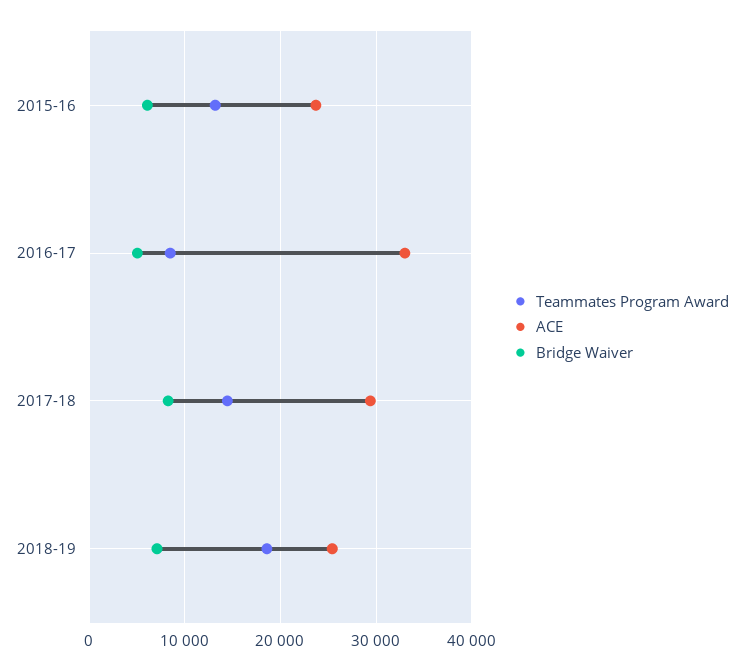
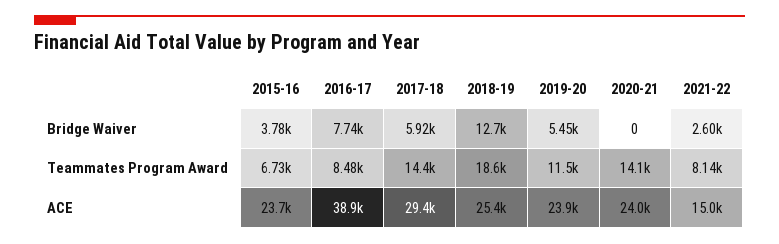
Teammates Program Award, 2015-16: 13000 -> 6730
Bridge Waiver, 2015-16: 6000 -> 3780
ACE, 2016-17: 33000 -> 38900
Bridge Waiver, 2016-17: 5000 -> 7740
Bridge Waiver, 2017-18: 8000 -> 5920
Bridge Waiver, 2018-19: 7000 -> 12700
Bridge Waiver, 2019-20: none -> 5450
Bridge Waiver, 2020-21: none -> 0
Bridge Waiver, 2021-22: none -> 2600
Teammates Program Award, 2019-20: none -> 11500
Teammates Program Award, 2020-21: none -> 14100
Teammates Program Award, 2021-22: none -> 8140
ACE, 2019-20: none -> 23900
ACE, 2020-21: none -> 24000
ACE, 2021-22: none -> 15000

